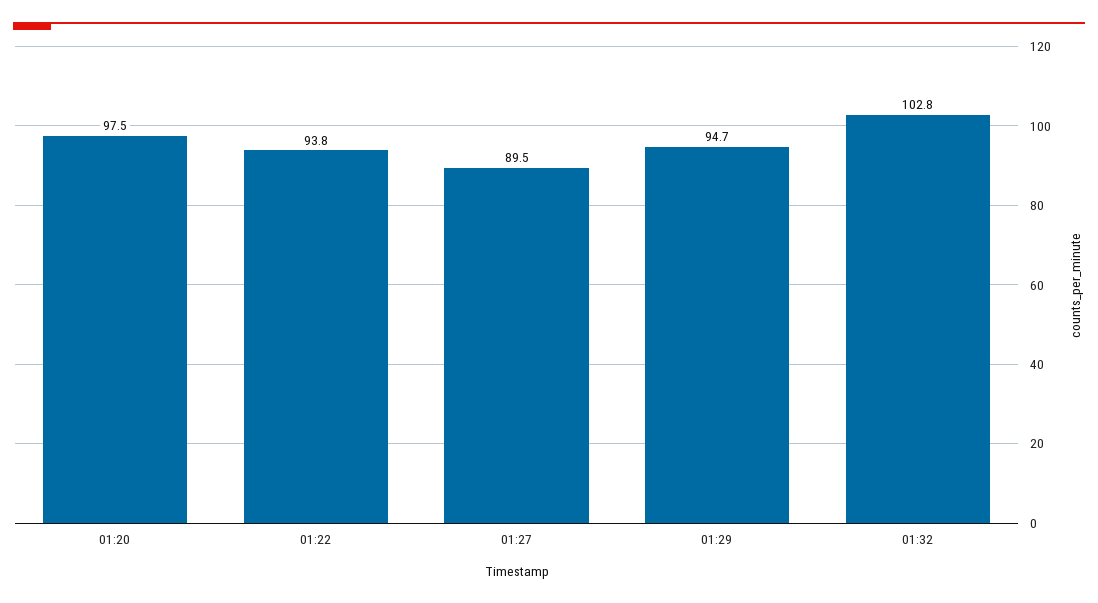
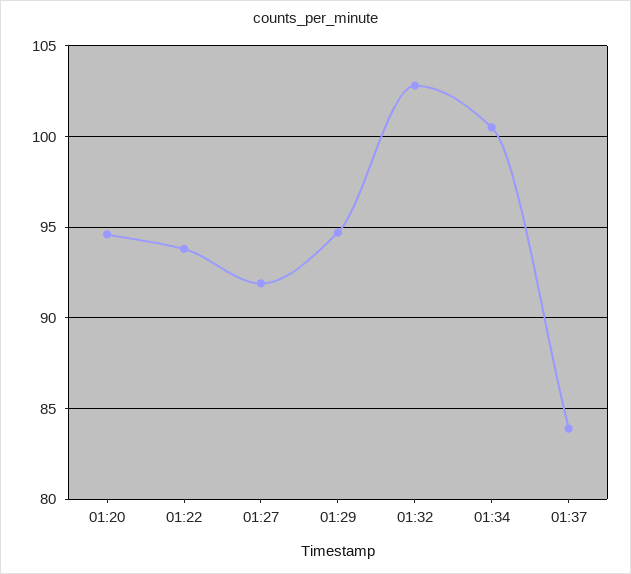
01:20: 97.5 -> 94.5
01:27: 89.5 -> 92
01:34: none -> 100.5
01:37: none -> 84

